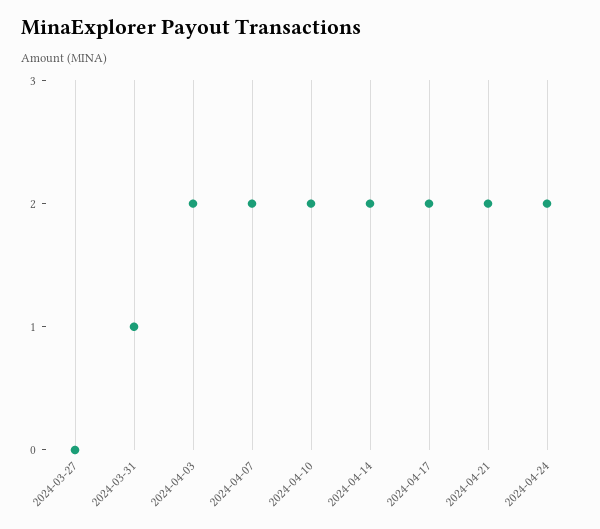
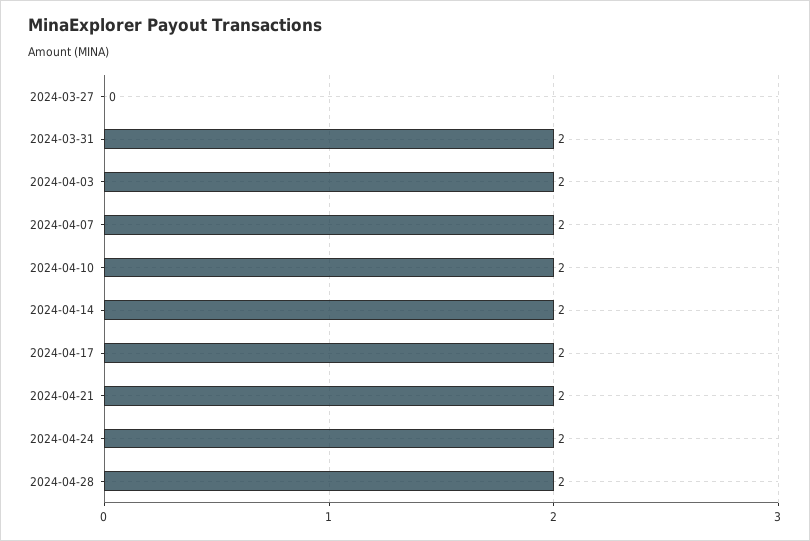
2024-03-31: 1 -> 2
2024-04-28: none -> 2

